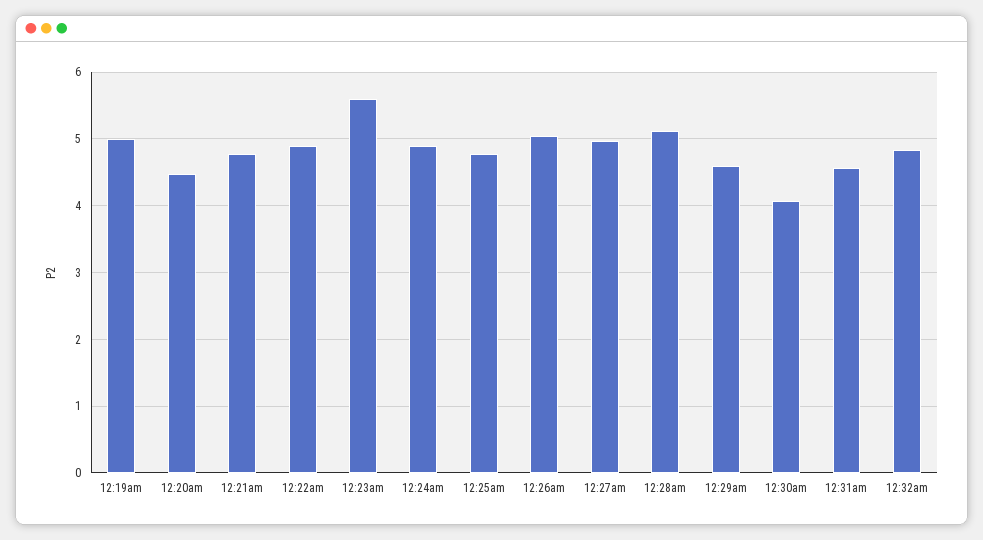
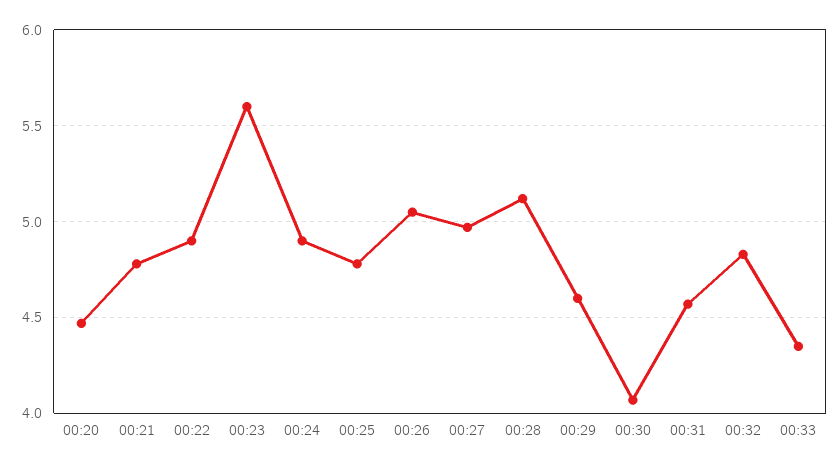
12:19am: 5 -> none
00:33: none -> 4.35

